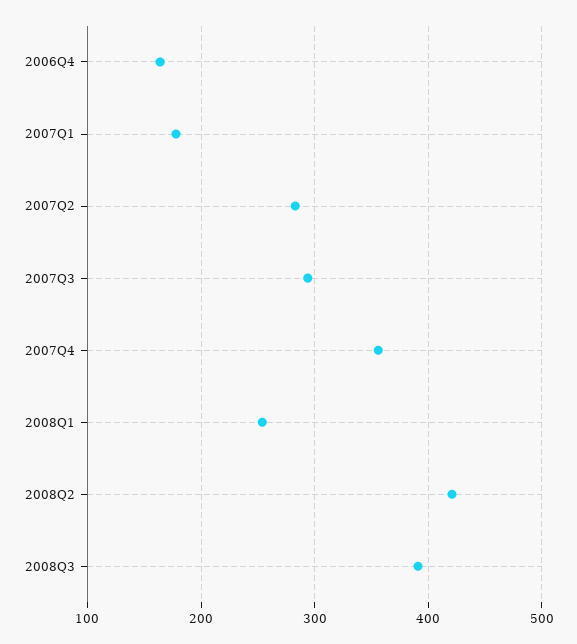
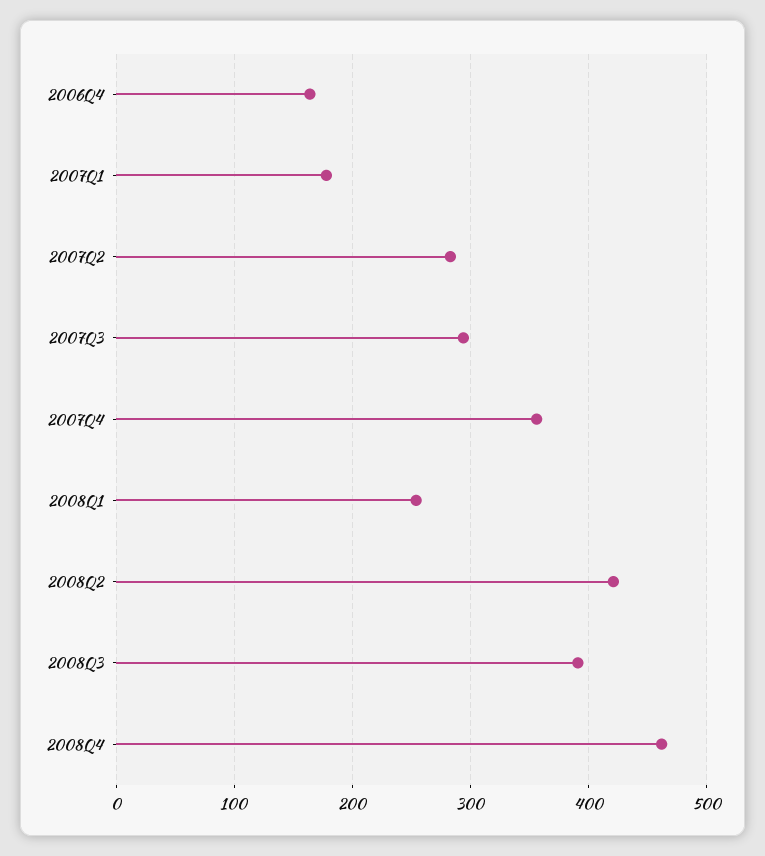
2008Q4: none -> 460

